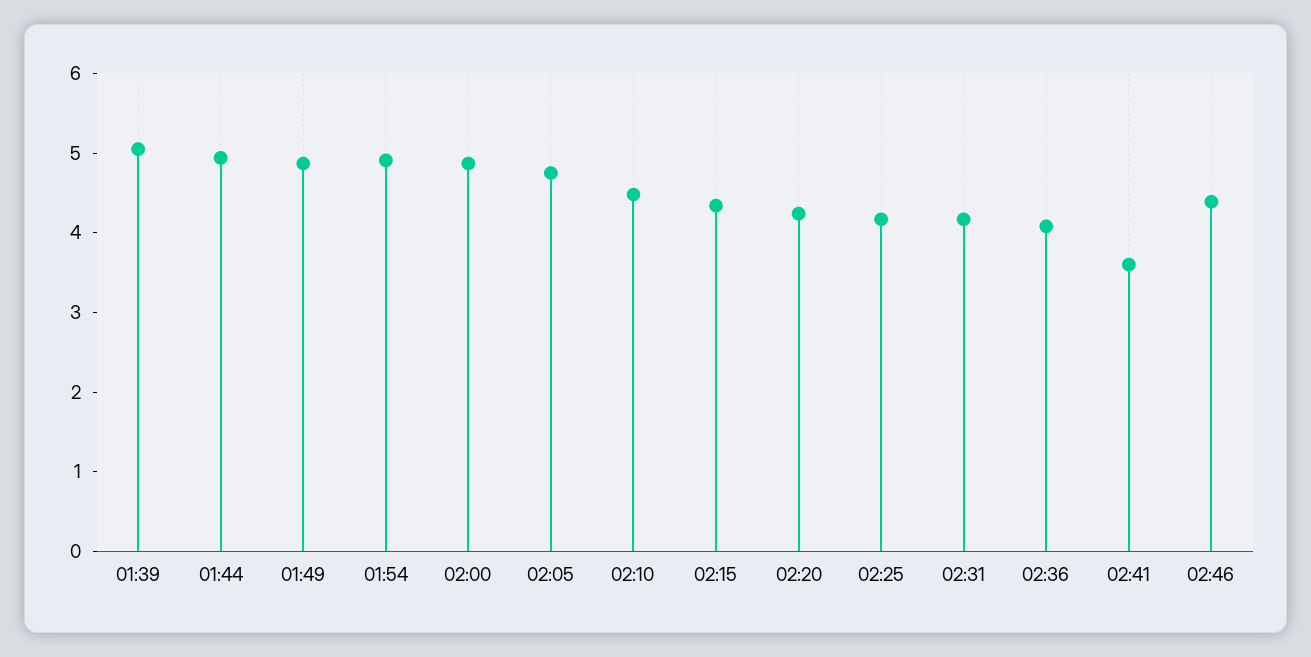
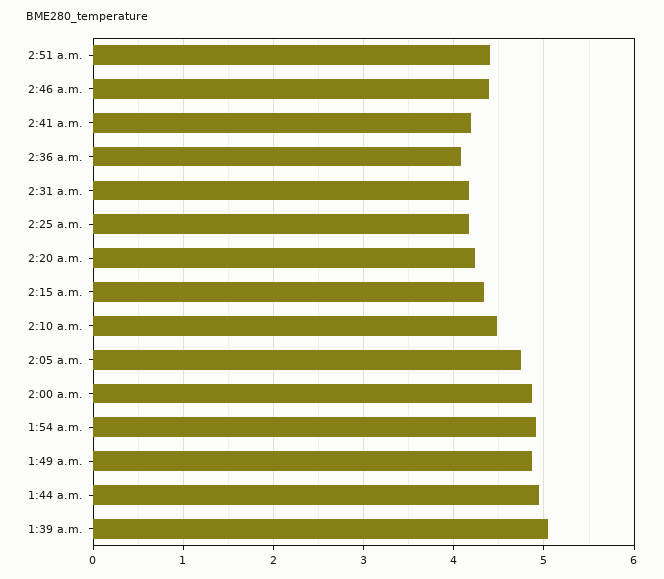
02:41: 3.6 -> 4.2
2:51 a.m.: none -> 4.4

